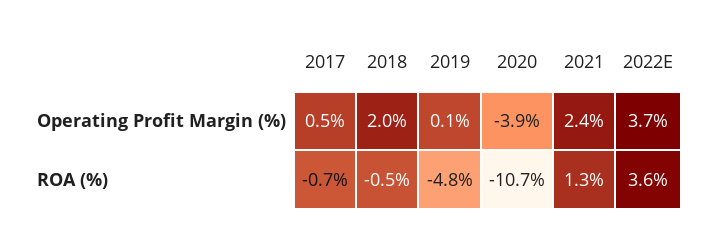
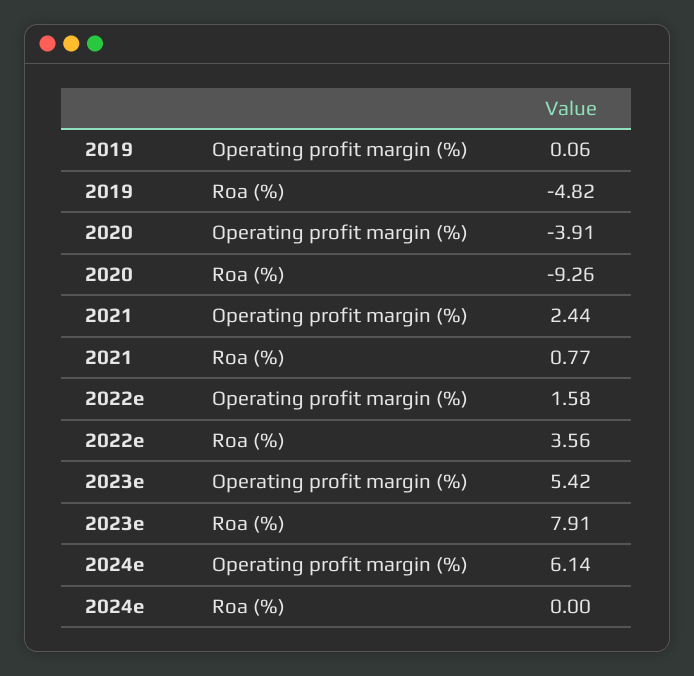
2017, Operating Profit Margin (%): 0.5 -> none
2018, Operating Profit Margin (%): 2 -> none
2022E, Operating Profit Margin (%): 3.7 -> 1.58
2017, ROA (%): -0.7 -> none
2018, ROA (%): -0.5 -> none
2020, ROA (%): -10.7 -> -9.26
2021, ROA (%): 1.3 -> 0.77
2023e, Operating Profit Margin (%): none -> 5.42
2023e, ROA (%): none -> 7.91
2024e, Operating Profit Margin (%): none -> 6.14
2024e, ROA (%): none -> 0

